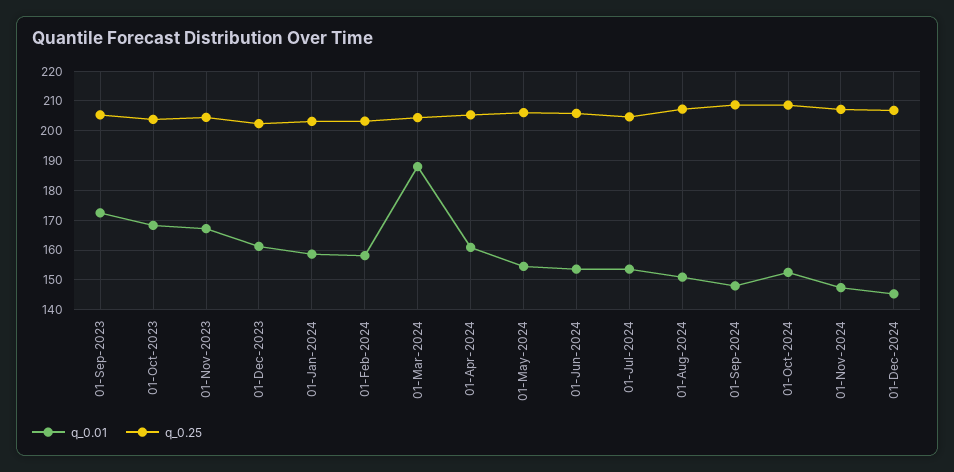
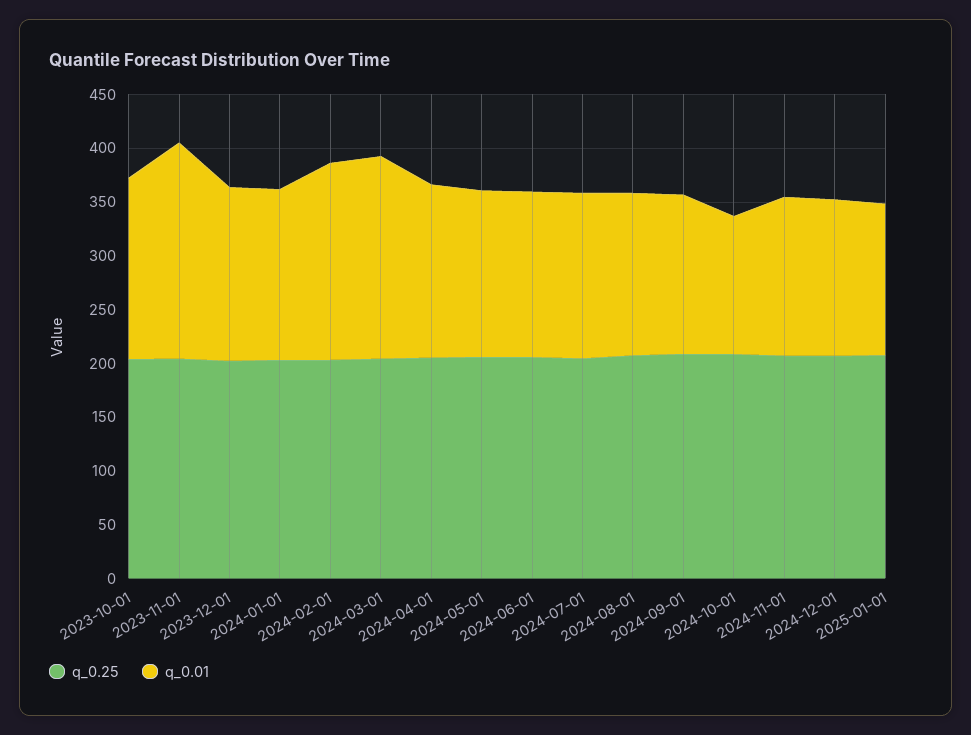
q_0.01, 01-Sep-2023: 172.5 -> none
q_0.25, 01-Sep-2023: 205 -> none
q_0.01, 01-Nov-2023: 167.5 -> 200
q_0.01, 01-Feb-2024: 157.5 -> 180
q_0.01, 01-Oct-2024: 152.5 -> 130
q_0.25, 2025-01-01: none -> 210
q_0.01, 2025-01-01: none -> 140

